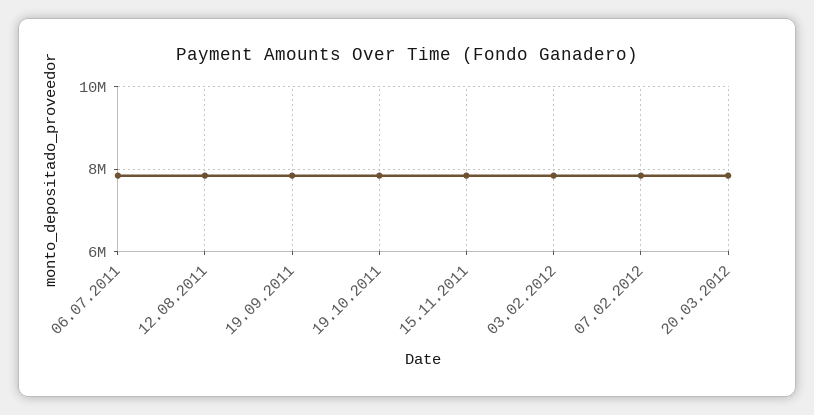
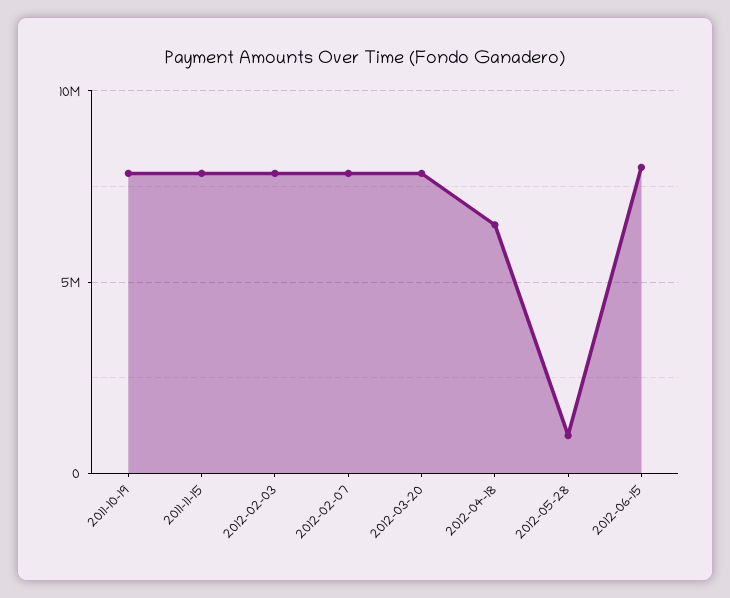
06.07.2011: 7800000 -> none
12.08.2011: 7800000 -> none
19.09.2011: 7800000 -> none
2012-04-18: none -> 6500000
2012-05-28: none -> 1000000
2012-06-15: none -> 8000000

